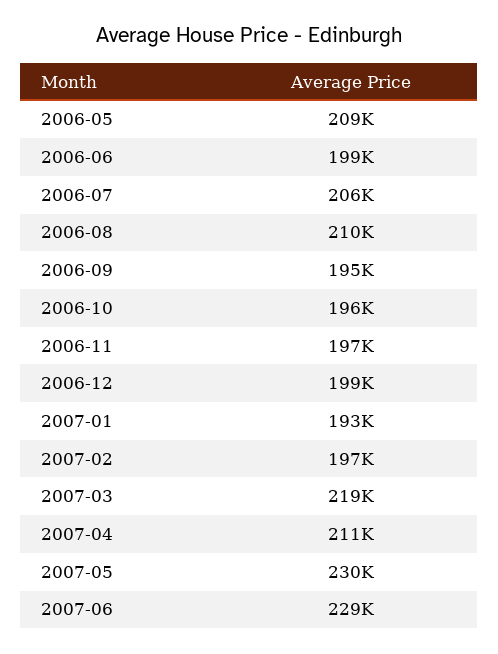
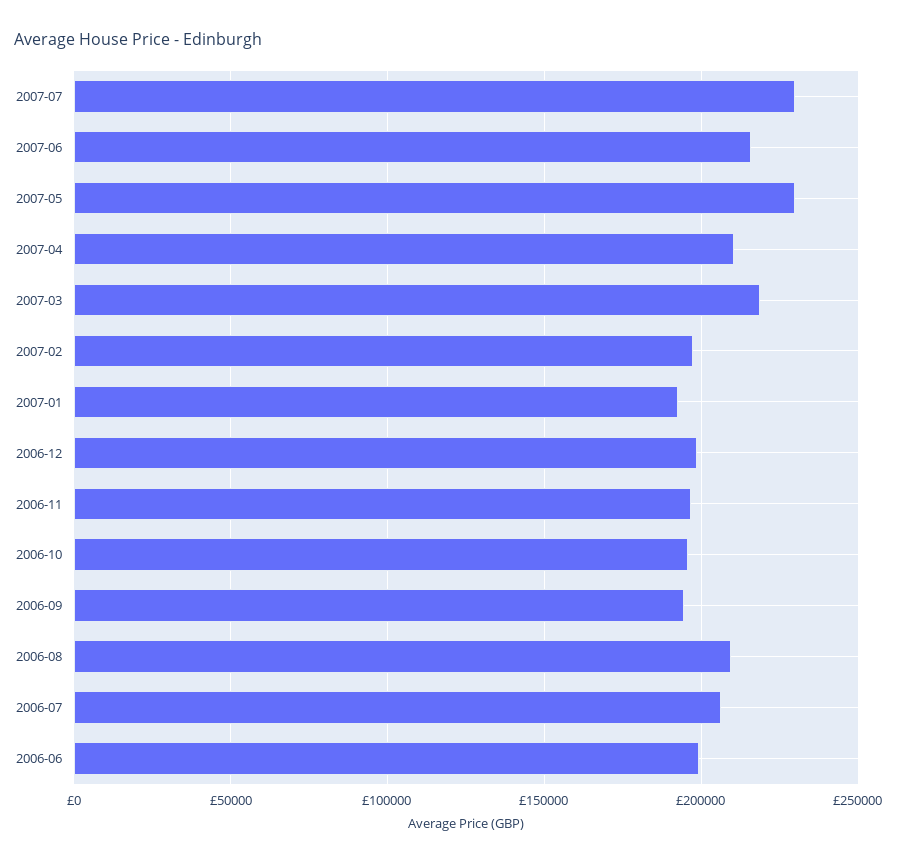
2006-05: 209000 -> none
2007-06: 229000 -> 215000
2007-07: none -> 230000

